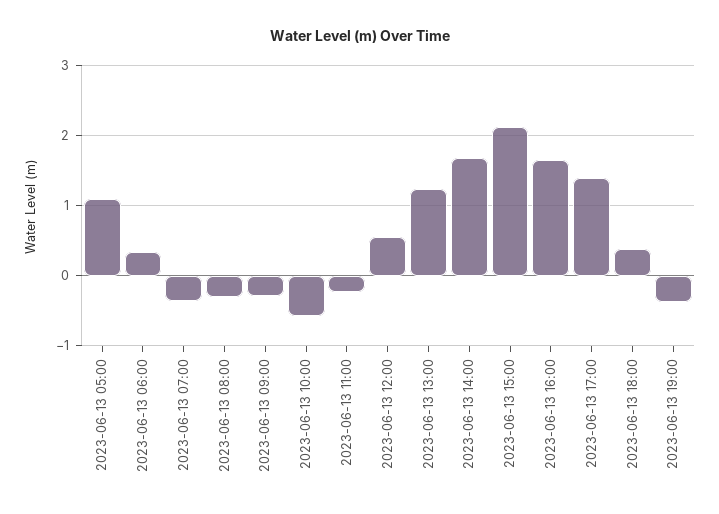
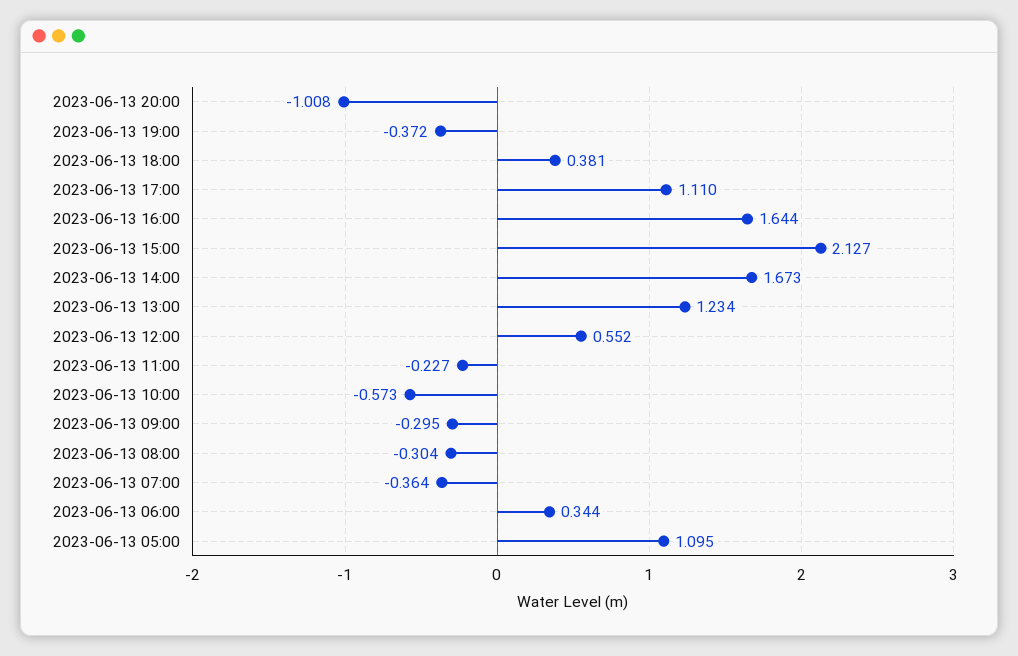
2023-06-13 17:00: 1.4 -> 1.11
2023-06-13 20:00: none -> -1.008

